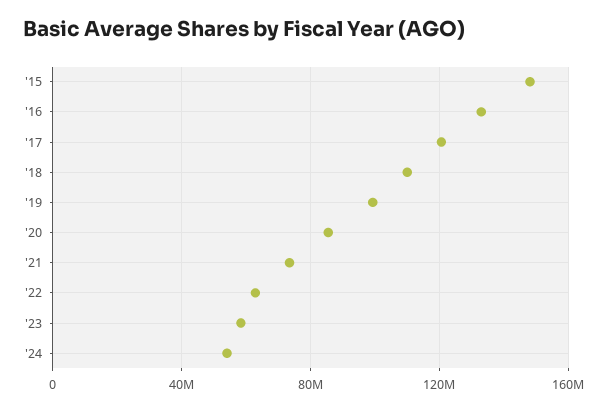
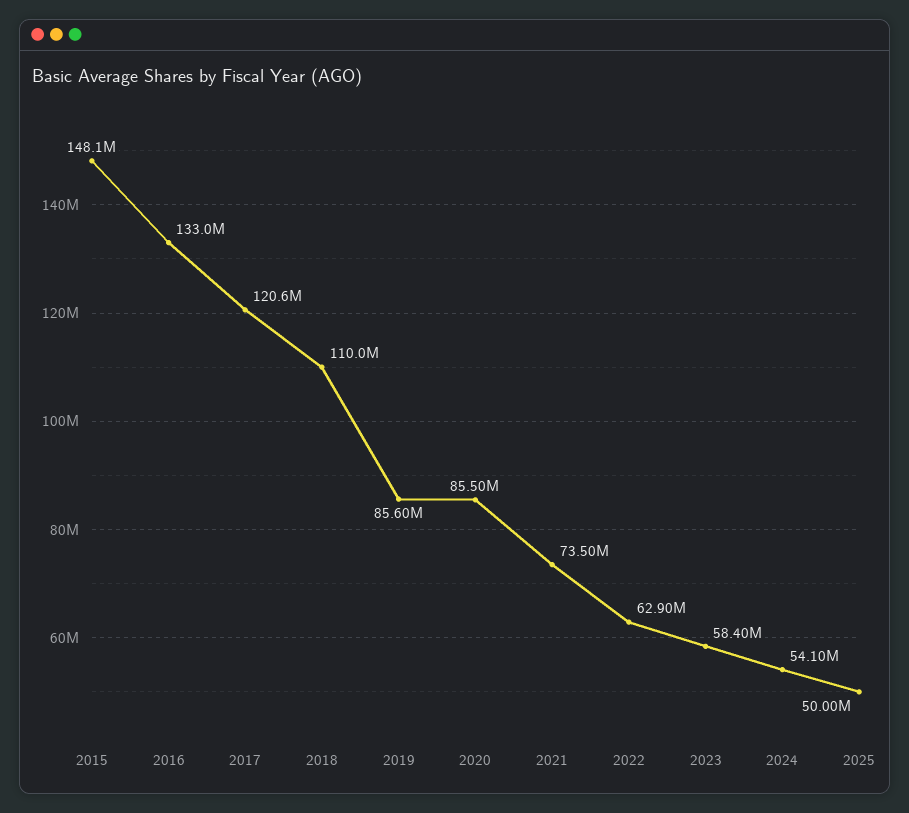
'19: 100000000 -> 85600000
2025: none -> 50000000

